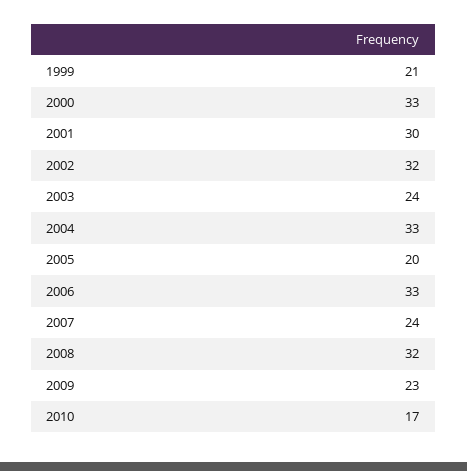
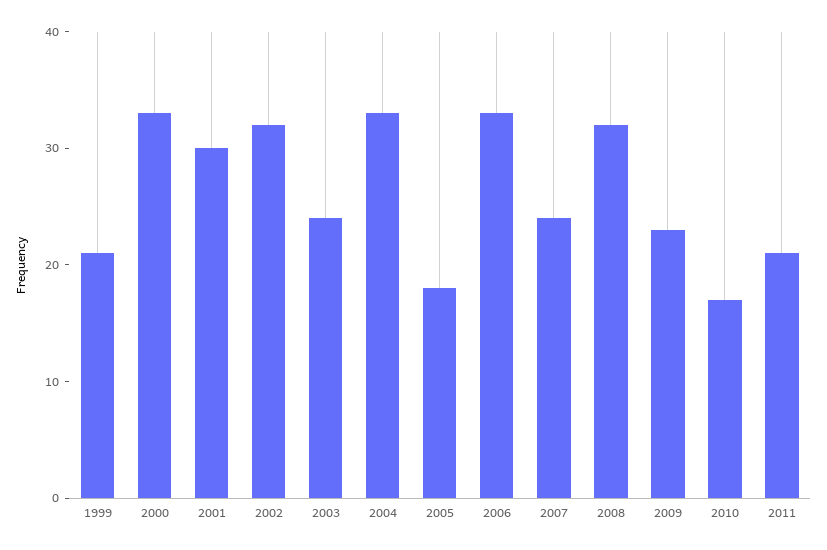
2005: 20 -> 18
2011: none -> 21

